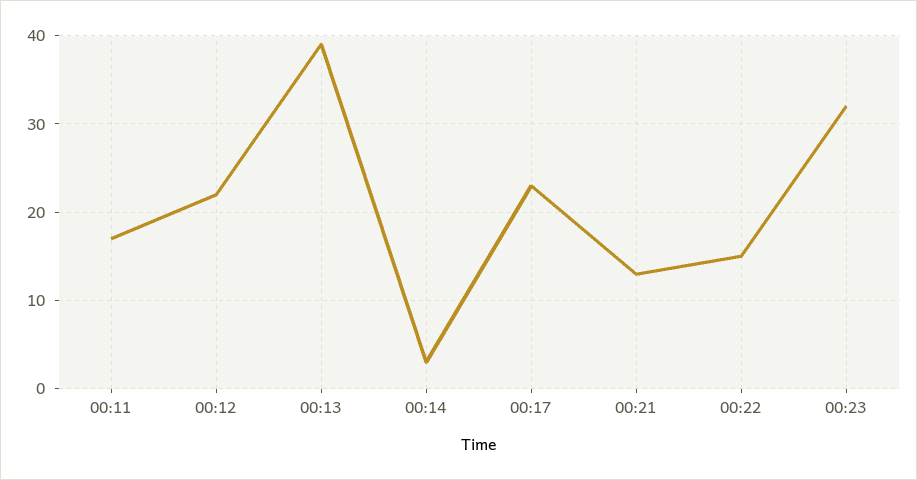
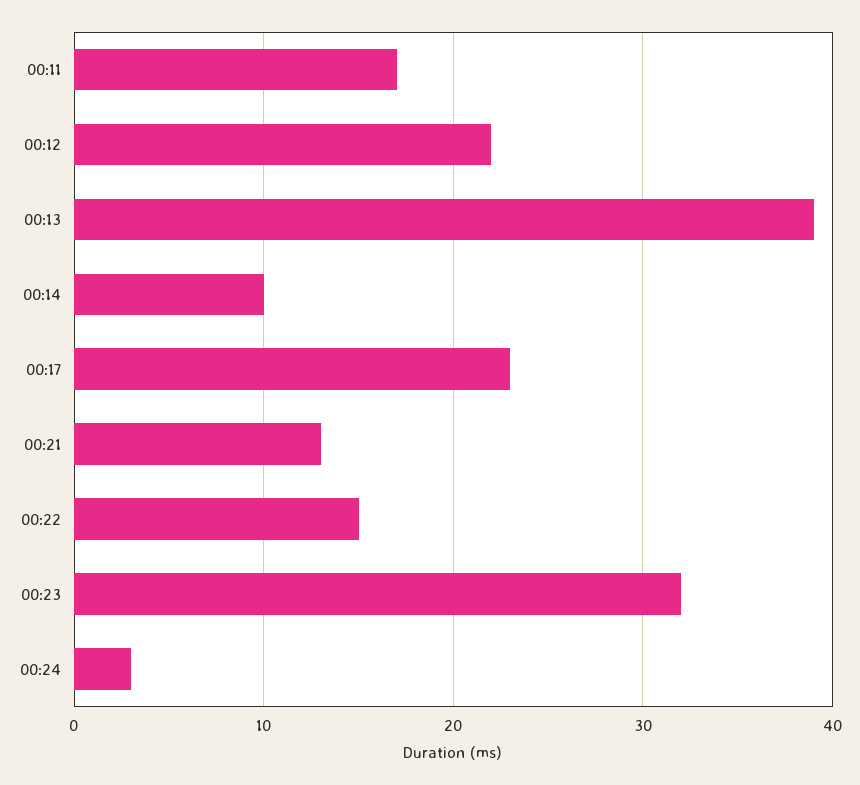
00:14: 3 -> 10
00:24: none -> 3

